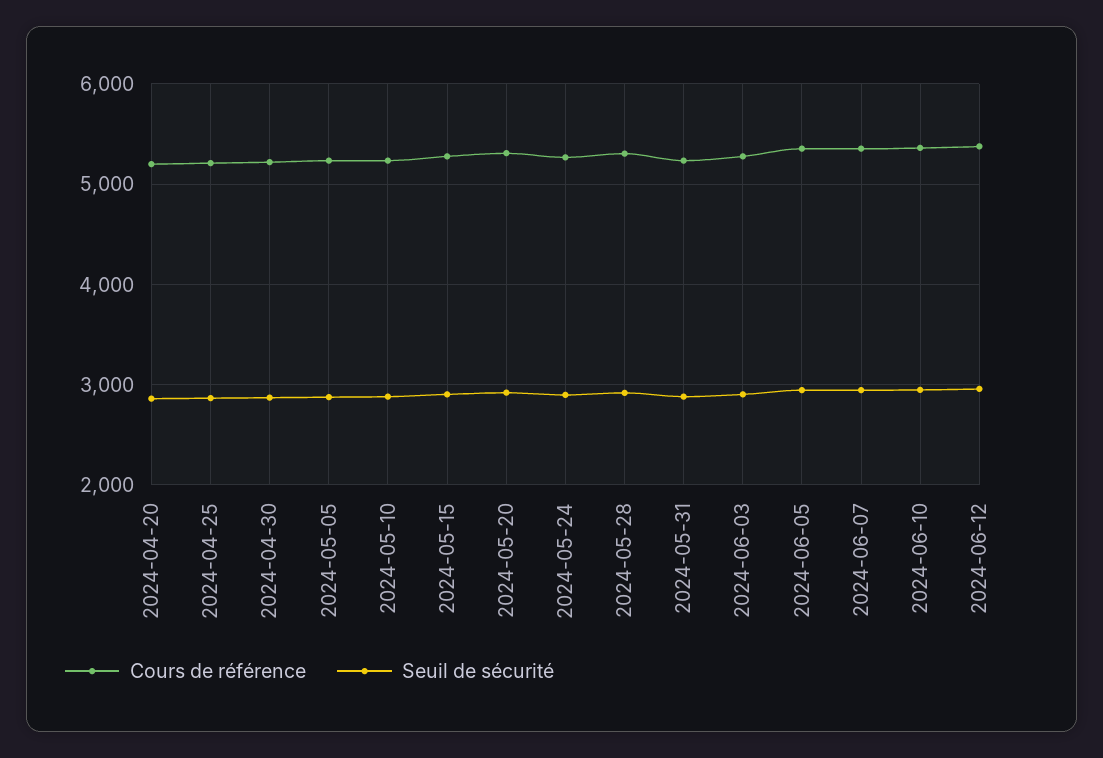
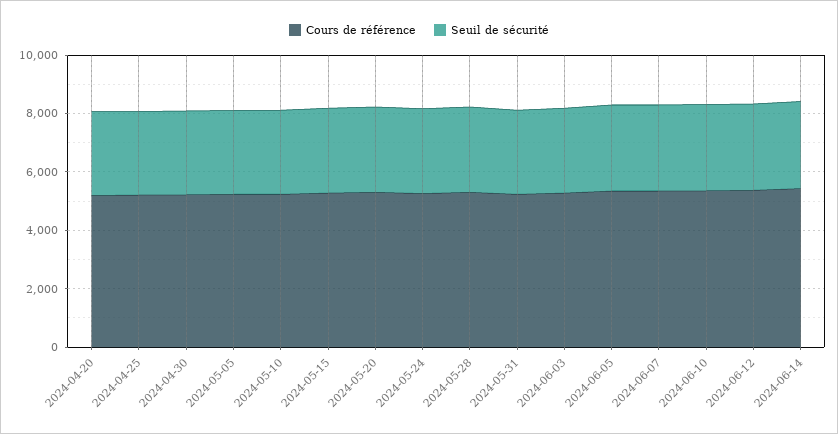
Cours de référence, 2024-06-14: none -> 5500
Seuil de sécurité, 2024-06-14: none -> 3000

